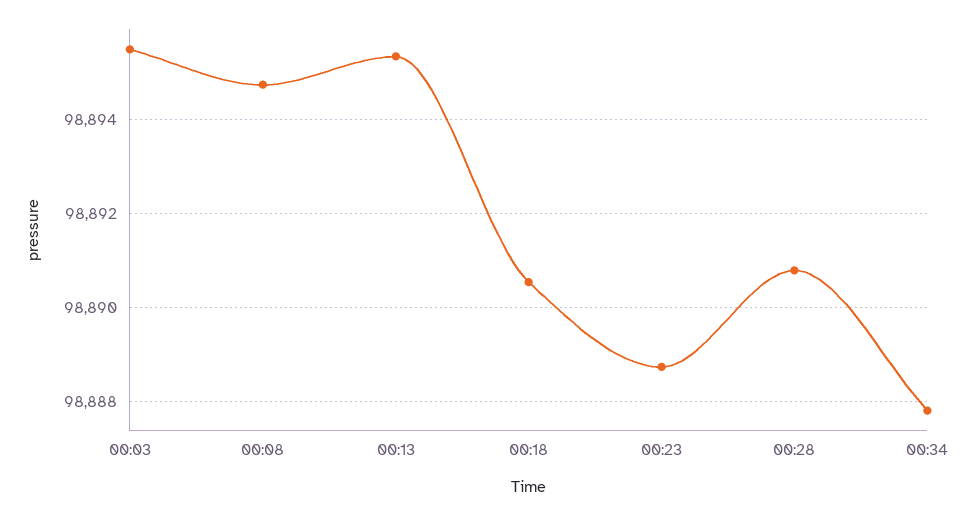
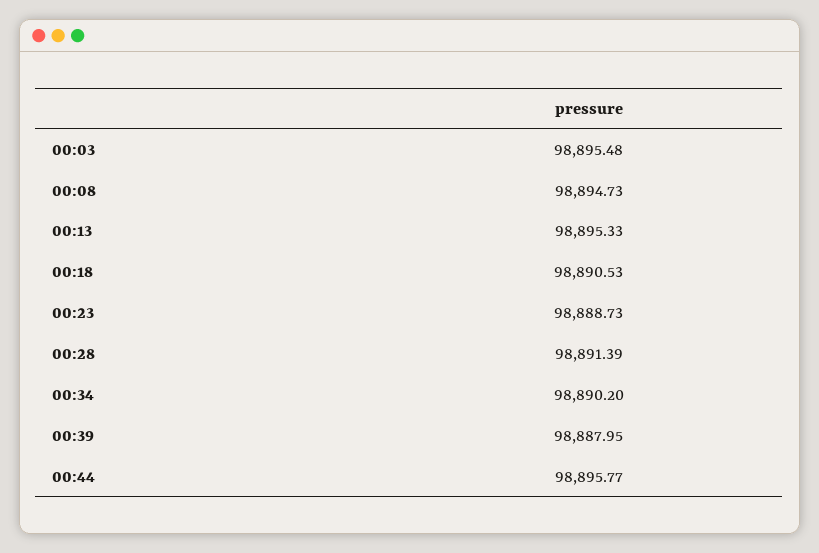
00:28: 98890.8 -> 98891.39
00:34: 98887.8 -> 98890.2
00:39: none -> 98887.95
00:44: none -> 98895.77

